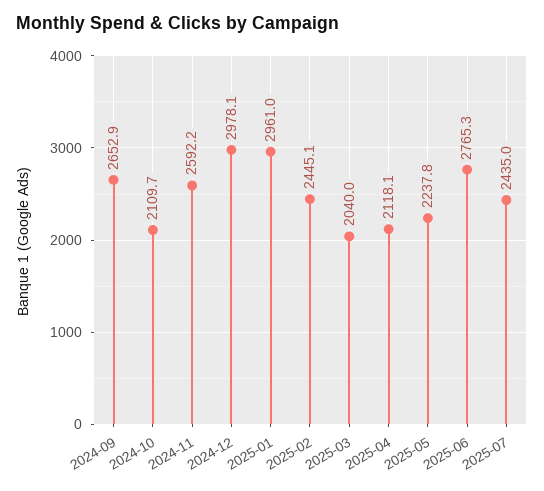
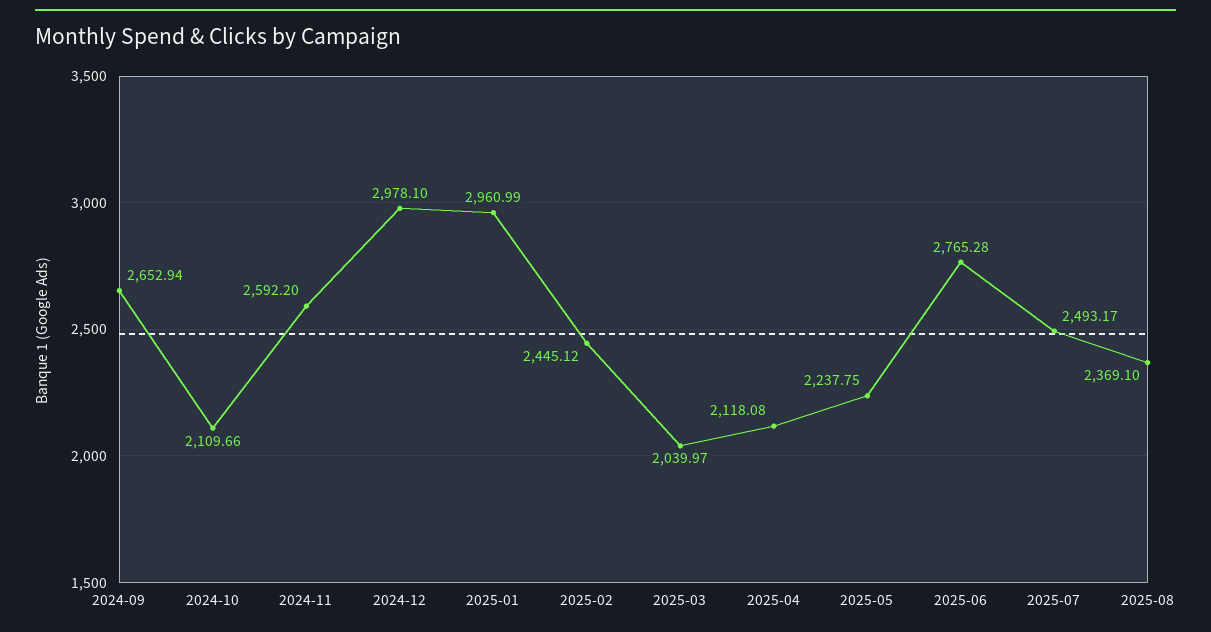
2025-07: 2435 -> 2493.17
2025-08: none -> 2369.1

